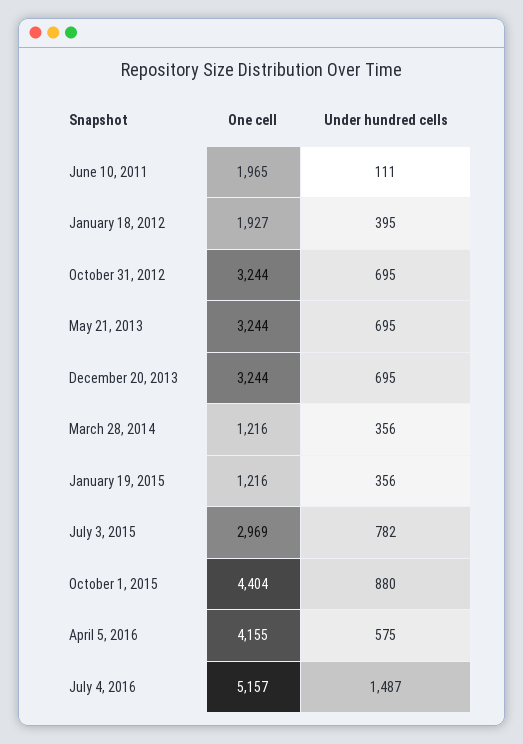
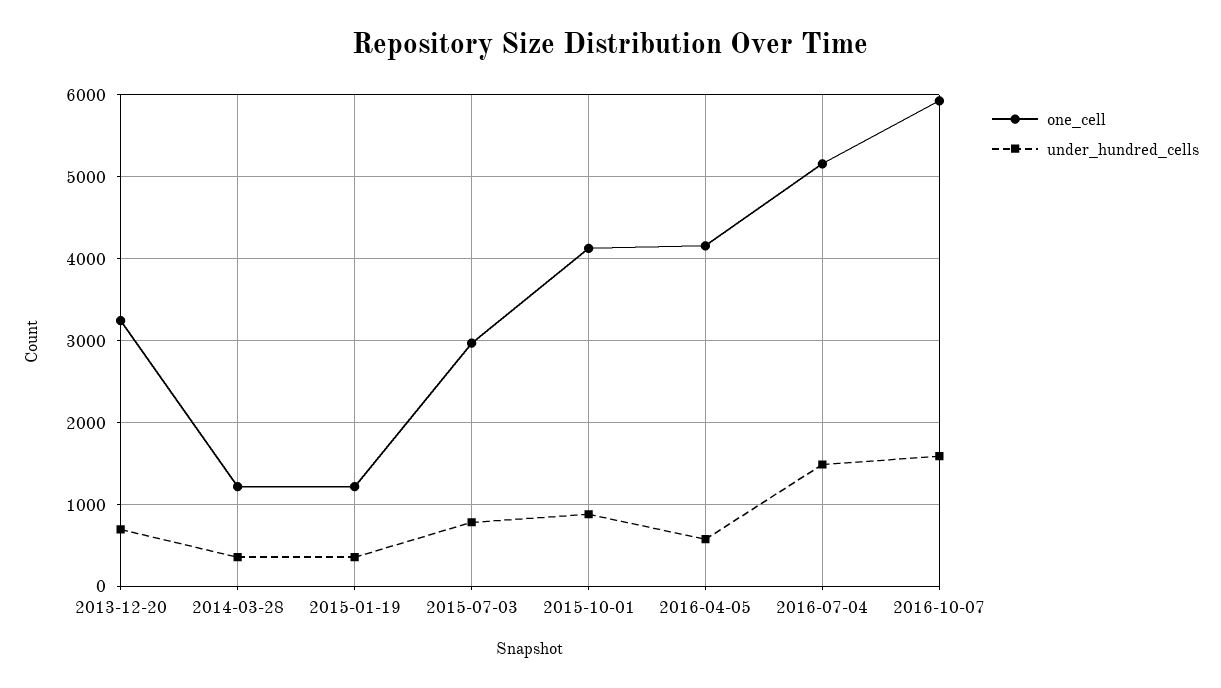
One cell, June 10, 2011: 1965 -> none
Under hundred cells, June 10, 2011: 111 -> none
One cell, January 18, 2012: 1927 -> none
Under hundred cells, January 18, 2012: 395 -> none
One cell, October 31, 2012: 3244 -> none
Under hundred cells, October 31, 2012: 695 -> none
One cell, May 21, 2013: 3244 -> none
Under hundred cells, May 21, 2013: 695 -> none
One cell, October 1, 2015: 4404 -> 4100
One cell, 2016-10-07: none -> 5900
Under hundred cells, 2016-10-07: none -> 1600

